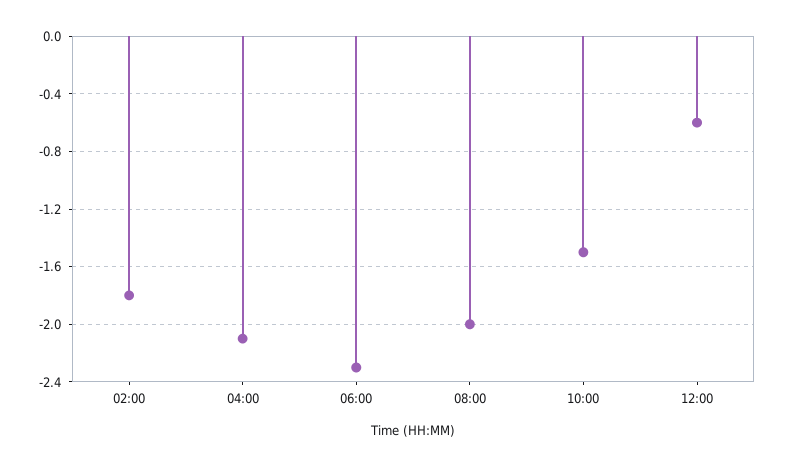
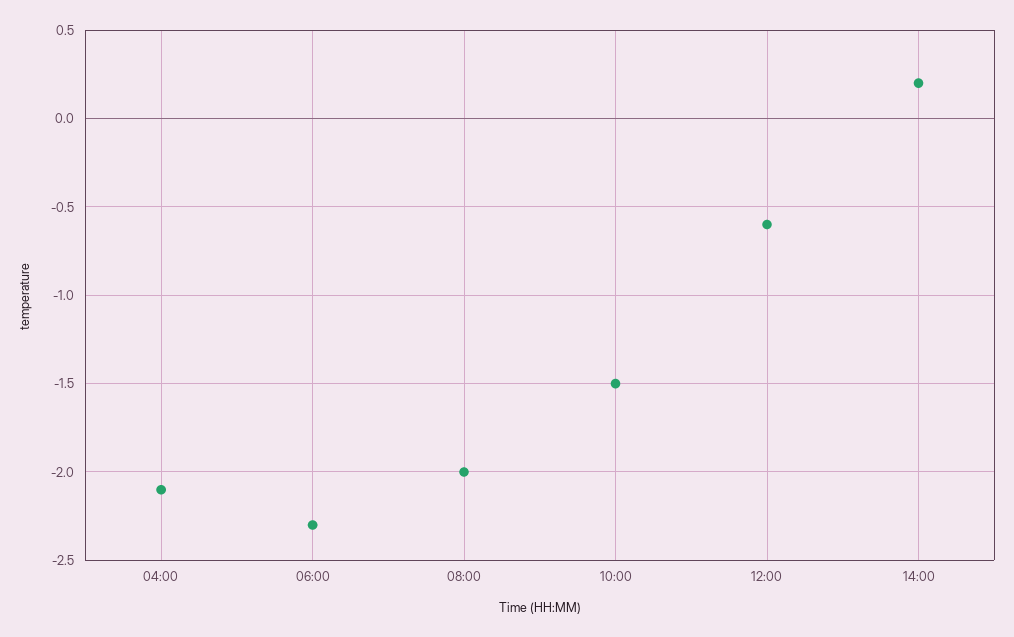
02:00: -1.8 -> none
14:00: none -> 0.2

